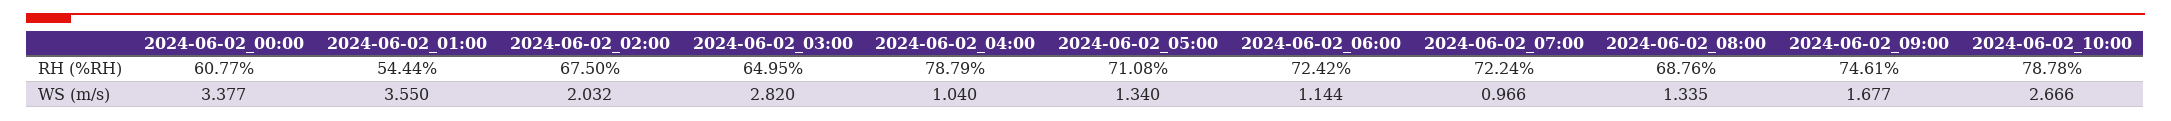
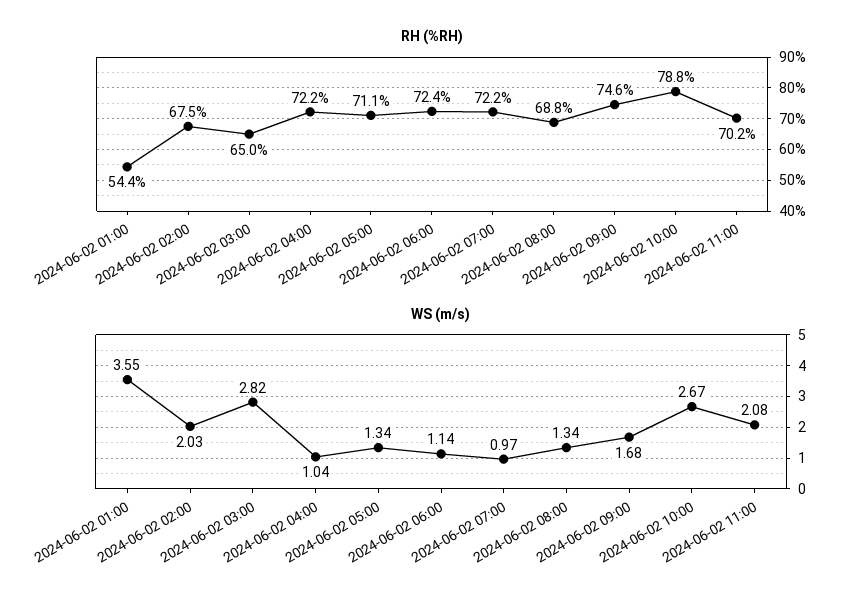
RH (%RH), 2024-06-02_00:00: 60.77 -> none
RH (%RH), 2024-06-02_04:00: 78.79 -> 72.2
WS (m/s), 2024-06-02_00:00: 3.377 -> none
RH (%RH), 2024-06-02 11:00: none -> 70.2
WS (m/s), 2024-06-02 11:00: none -> 2.08

